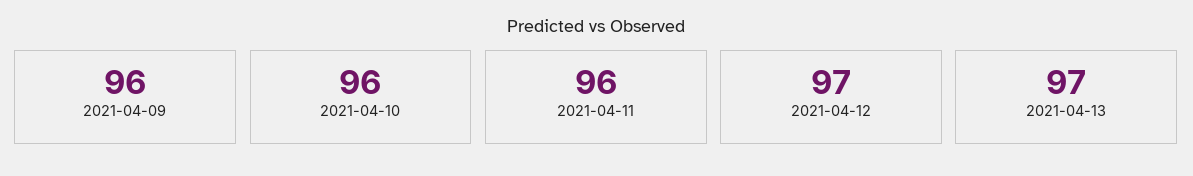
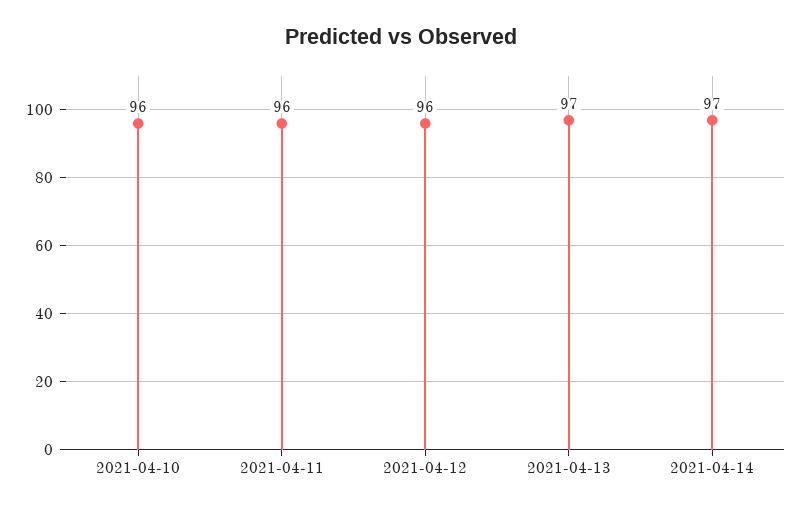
2021-04-09: 96 -> none
2021-04-12: 97 -> 96
2021-04-14: none -> 97

